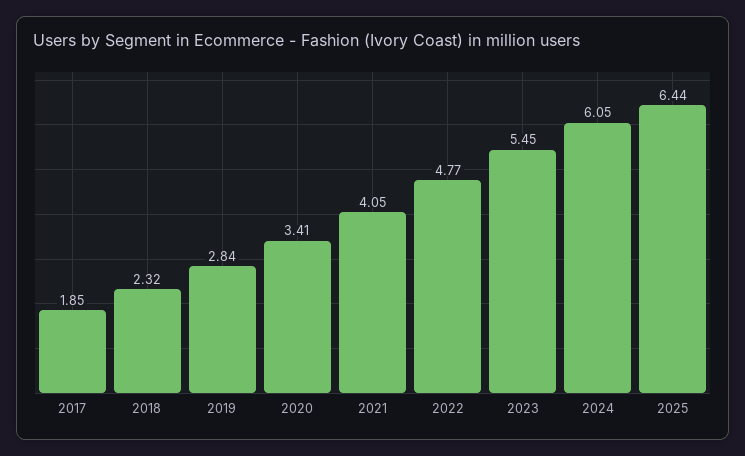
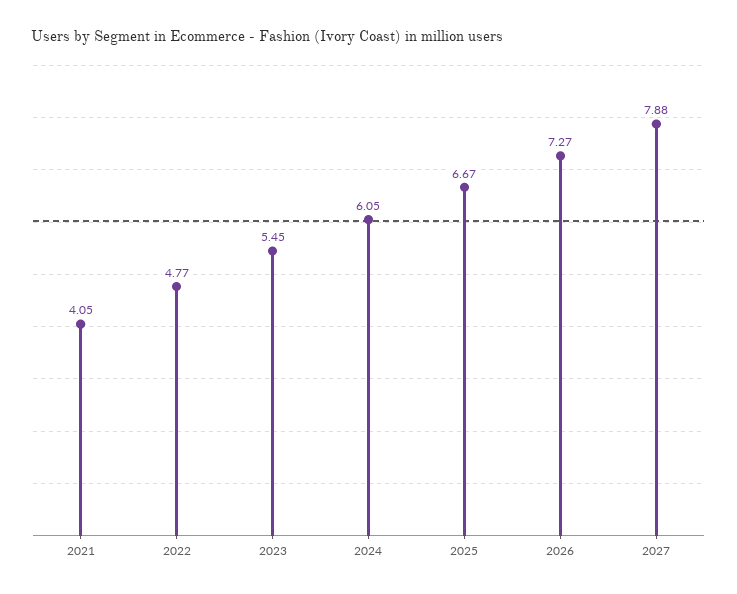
2017: 1.85 -> none
2018: 2.32 -> none
2019: 2.84 -> none
2020: 3.41 -> none
2025: 6.44 -> 6.67
2026: none -> 7.27
2027: none -> 7.88

